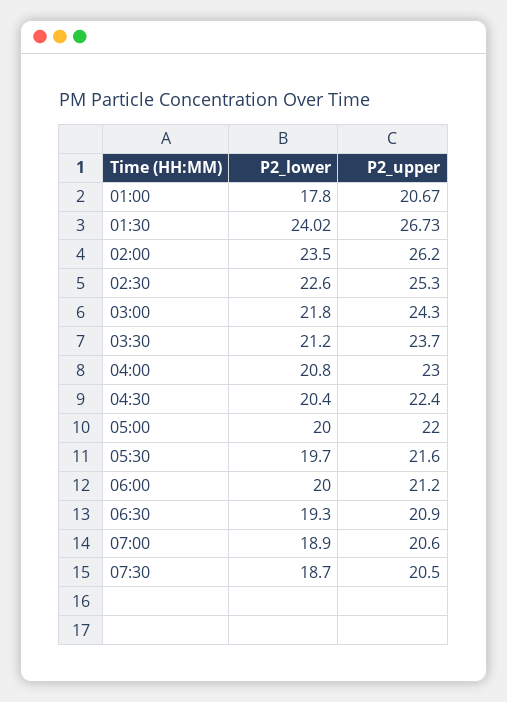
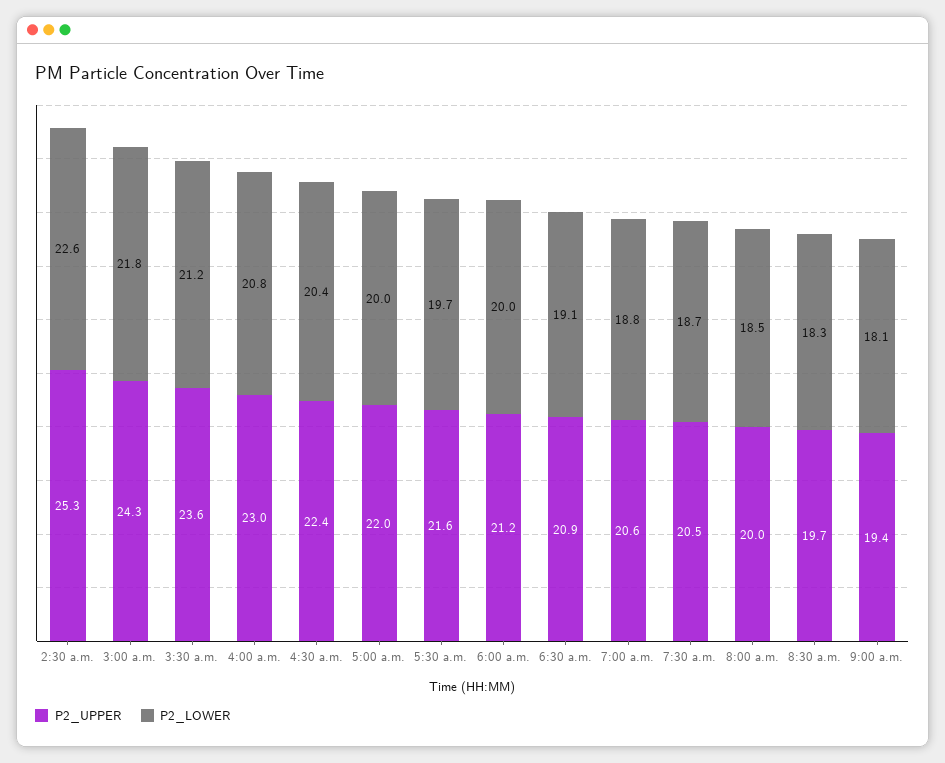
P2_lower, 01:00: 17.8 -> none
P2_upper, 01:00: 20.67 -> none
P2_lower, 01:30: 24.02 -> none
P2_upper, 01:30: 26.73 -> none
P2_lower, 02:00: 23.5 -> none
P2_upper, 02:00: 26.2 -> none
P2_upper, 03:30: 23.7 -> 23.6
P2_lower, 06:30: 19.3 -> 19.1
P2_lower, 07:00: 18.9 -> 18.8
P2_upper, 8:00 a.m.: none -> 20
P2_lower, 8:00 a.m.: none -> 18.5
P2_upper, 8:30 a.m.: none -> 19.7
P2_lower, 8:30 a.m.: none -> 18.3
P2_upper, 9:00 a.m.: none -> 19.4
P2_lower, 9:00 a.m.: none -> 18.1

